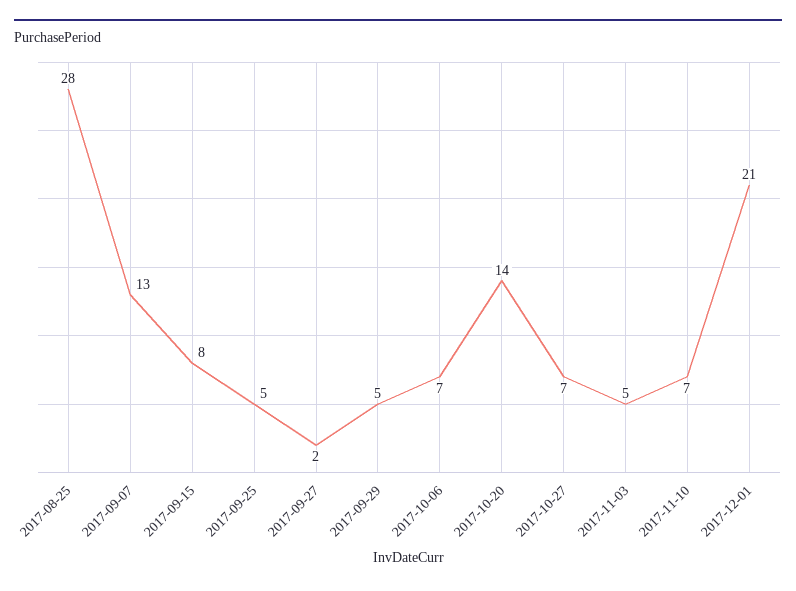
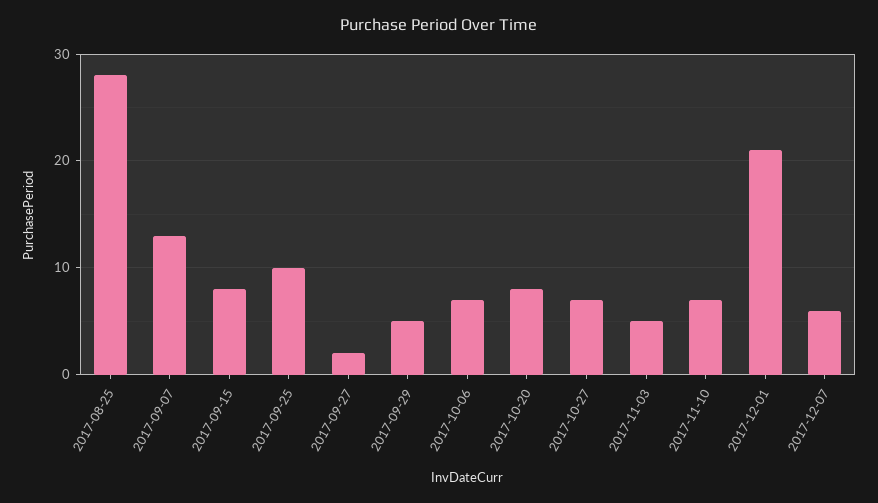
2017-09-25: 5 -> 10
2017-10-20: 14 -> 8
2017-12-07: none -> 6

